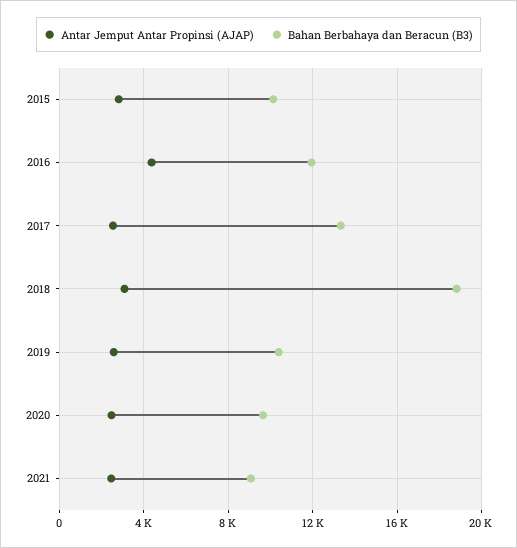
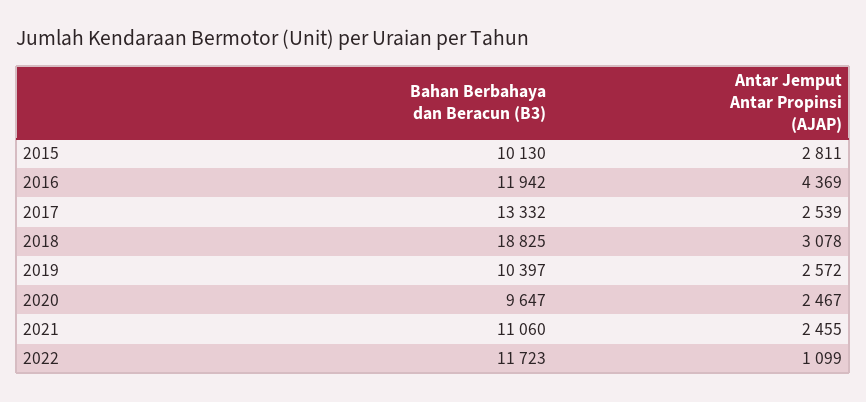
Bahan Berbahaya dan Beracun (B3), 2021: 9000 -> 11060
Bahan Berbahaya dan Beracun (B3), 2022: none -> 11723
Antar Jemput Antar Propinsi (AJAP), 2022: none -> 1099

